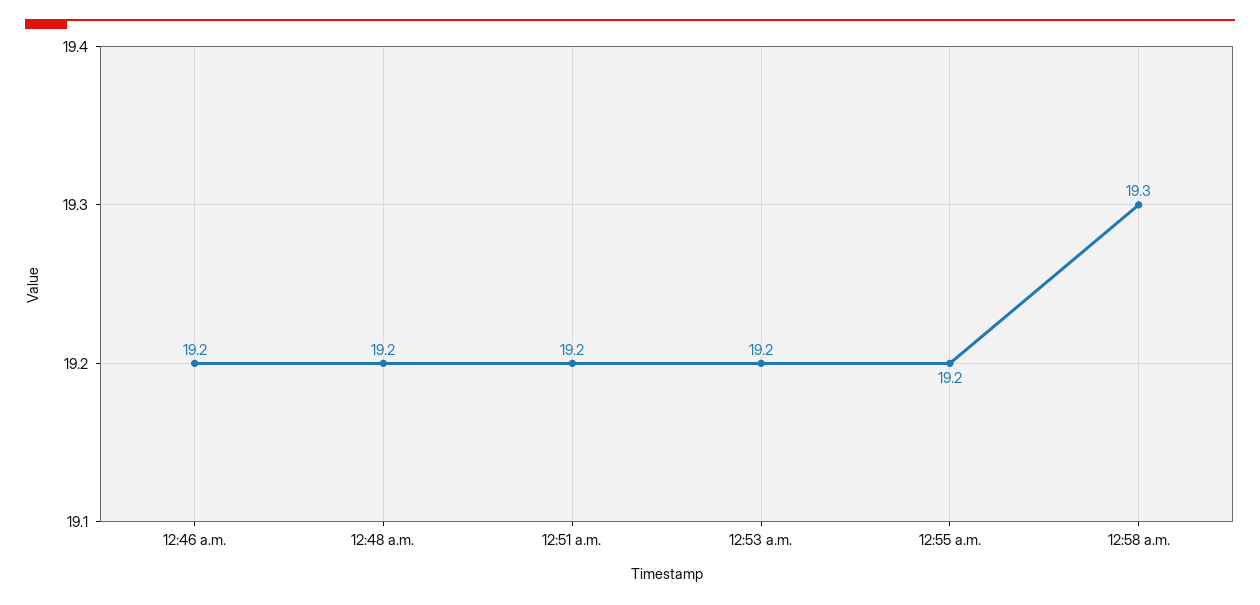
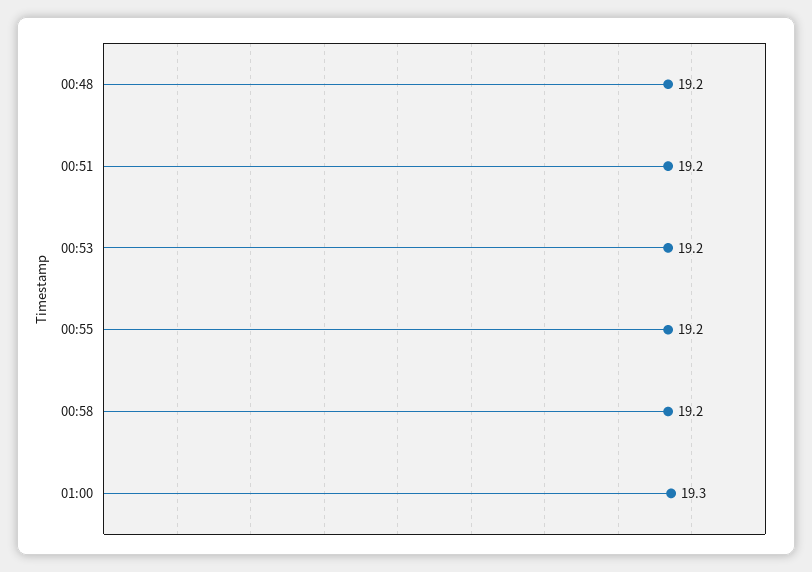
12:46 a.m.: 19.2 -> none
12:58 a.m.: 19.3 -> 19.2
01:00: none -> 19.3

